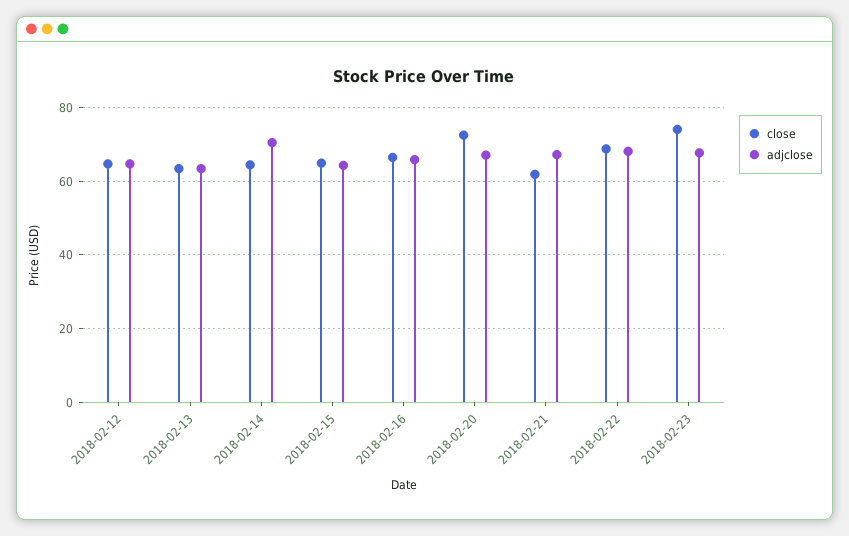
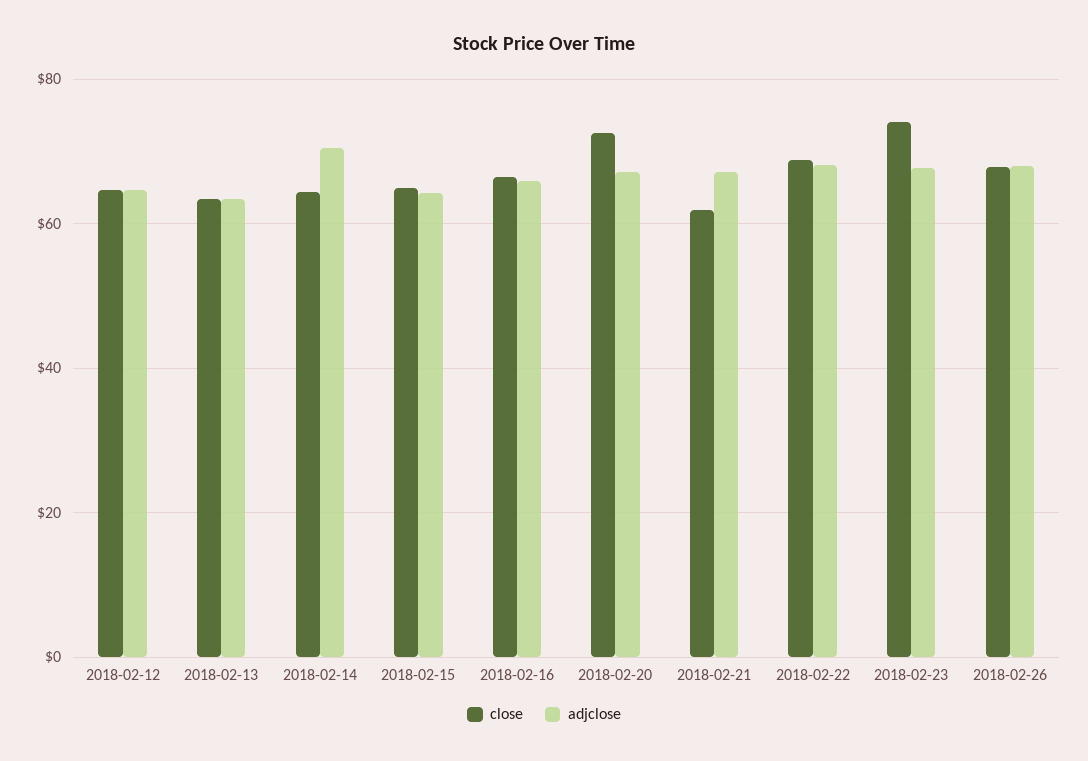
close, 2018-02-26: none -> 68
adjclose, 2018-02-26: none -> 68

